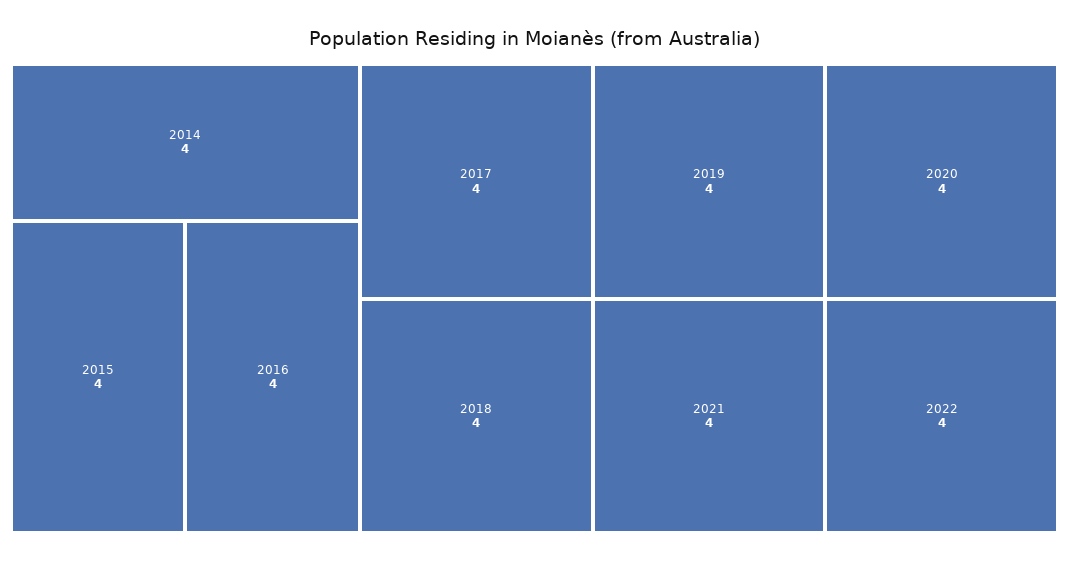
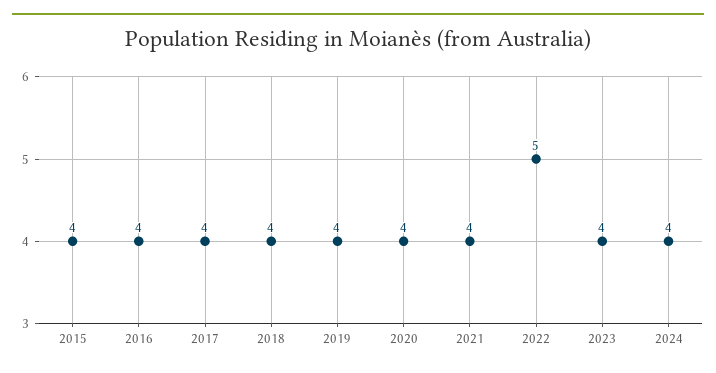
2014: 4 -> none
2022: 4 -> 5
2023: none -> 4
2024: none -> 4

